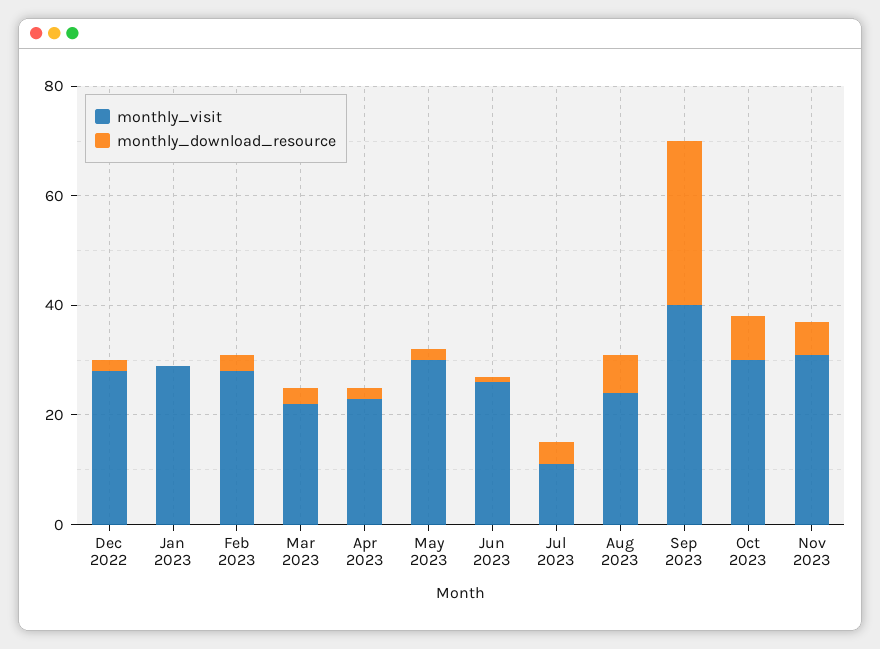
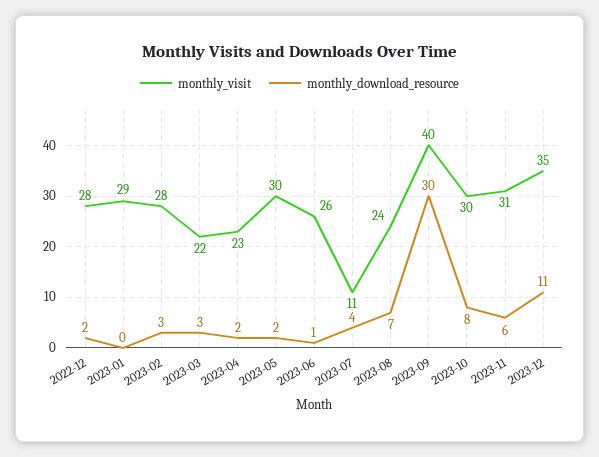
monthly_visit, 2023-12: none -> 35
monthly_download_resource, 2023-12: none -> 11

